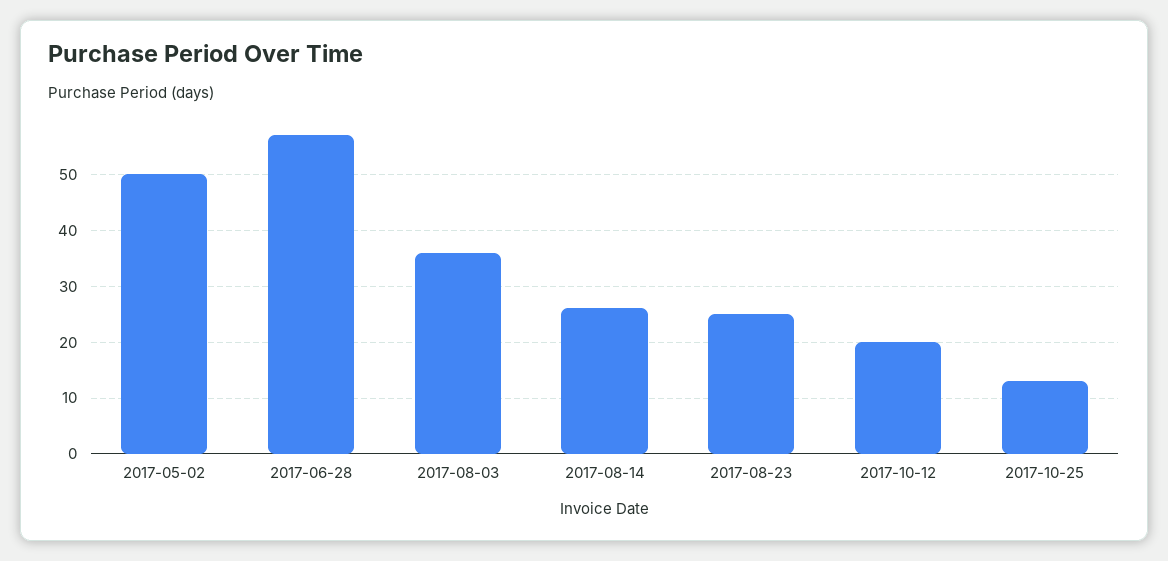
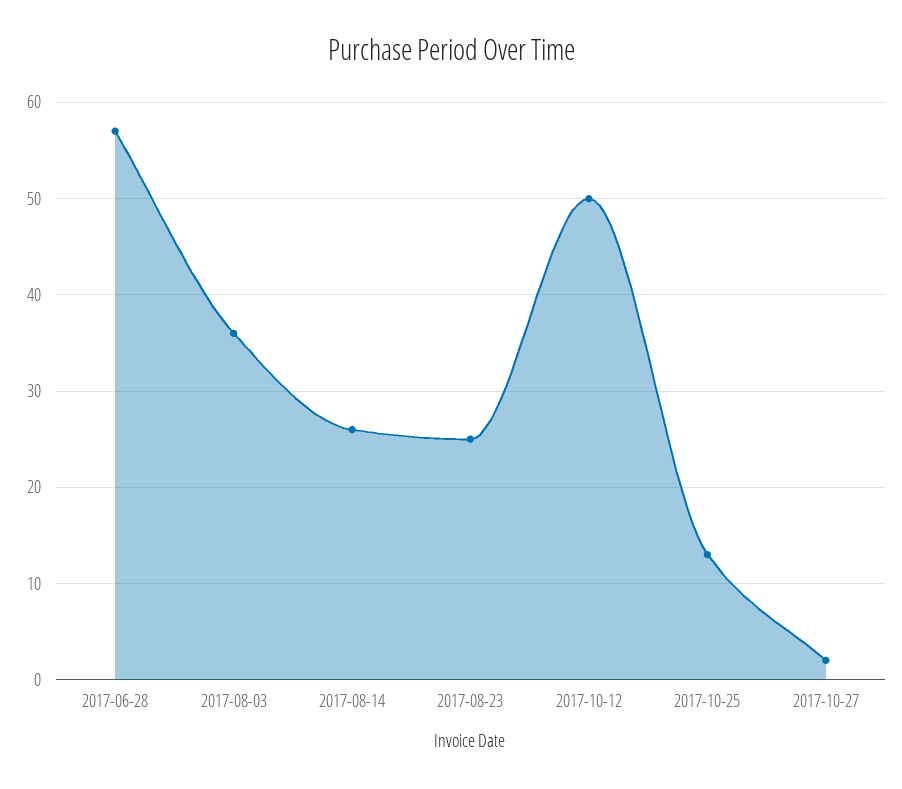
2017-05-02: 50 -> none
2017-10-12: 20 -> 50
2017-10-27: none -> 2

